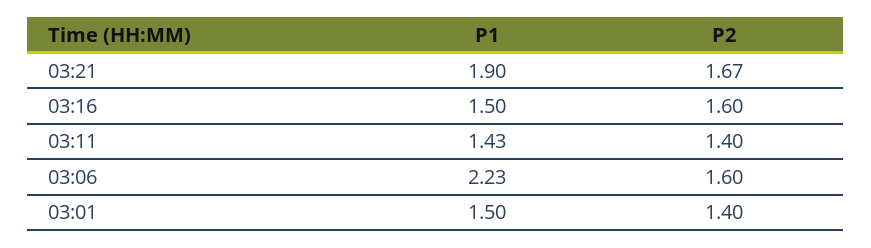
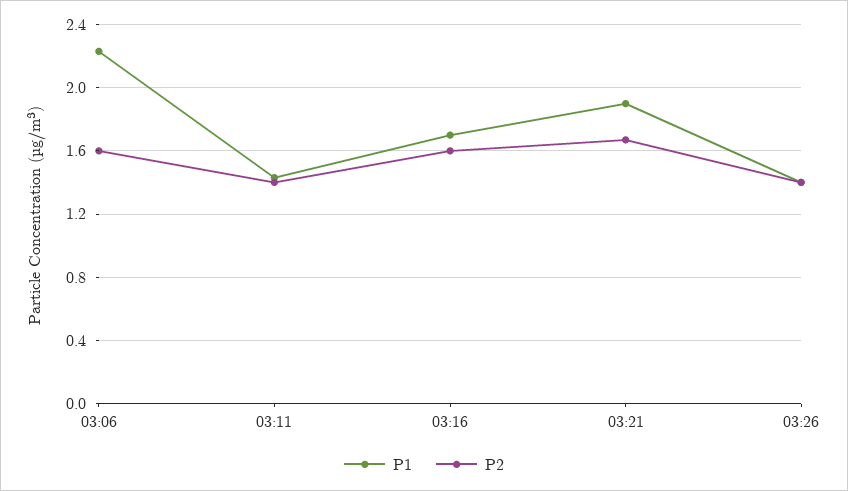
P1, 03:16: 1.5 -> 1.7
P1, 03:01: 1.5 -> none
P2, 03:01: 1.4 -> none
P1, 03:26: none -> 1.4
P2, 03:26: none -> 1.4

